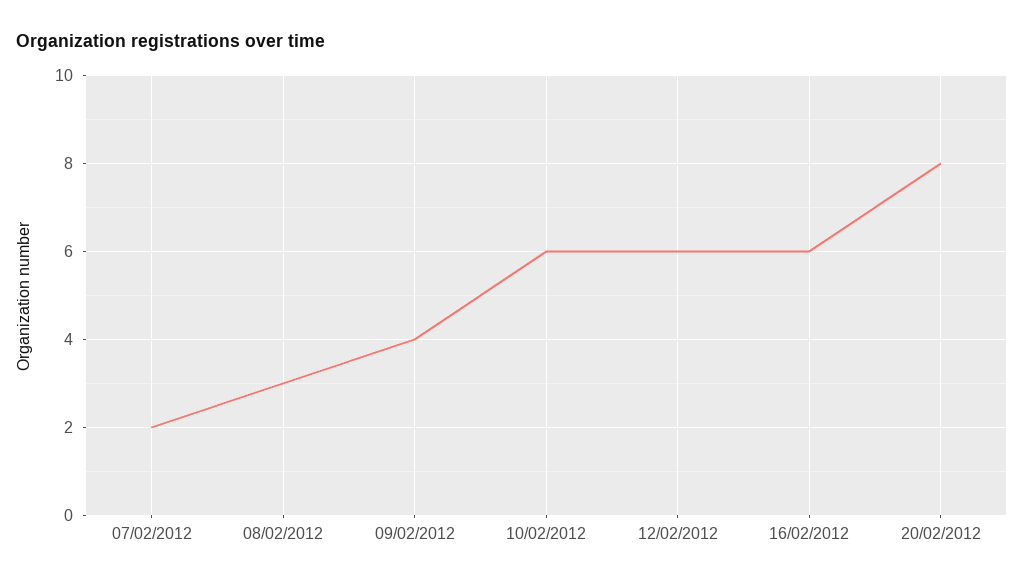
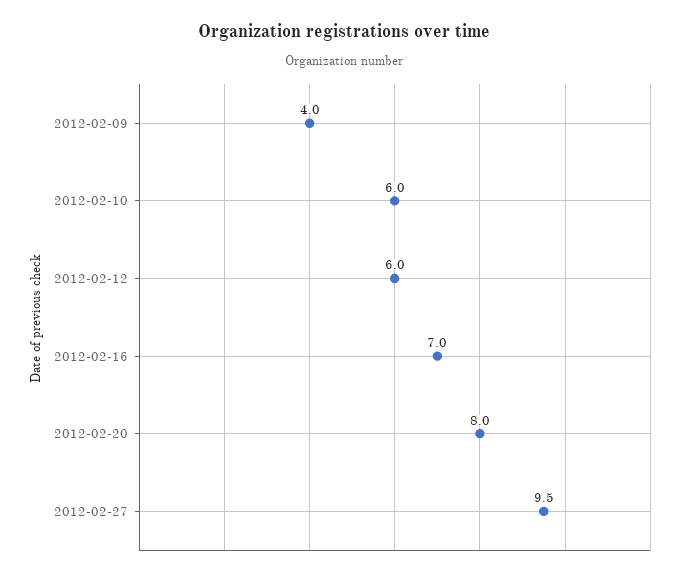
07/02/2012: 2 -> none
08/02/2012: 3 -> none
16/02/2012: 6 -> 7
2012-02-27: none -> 9.5

